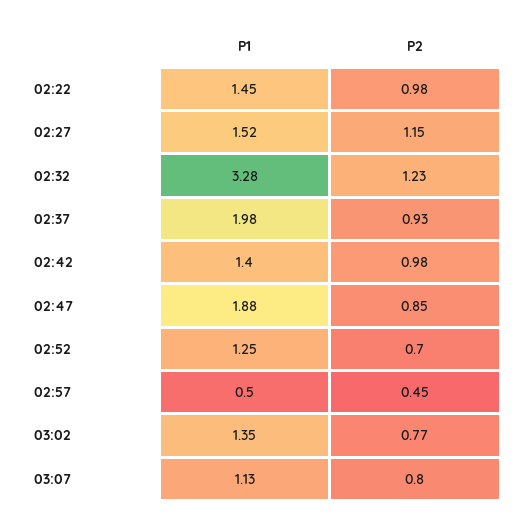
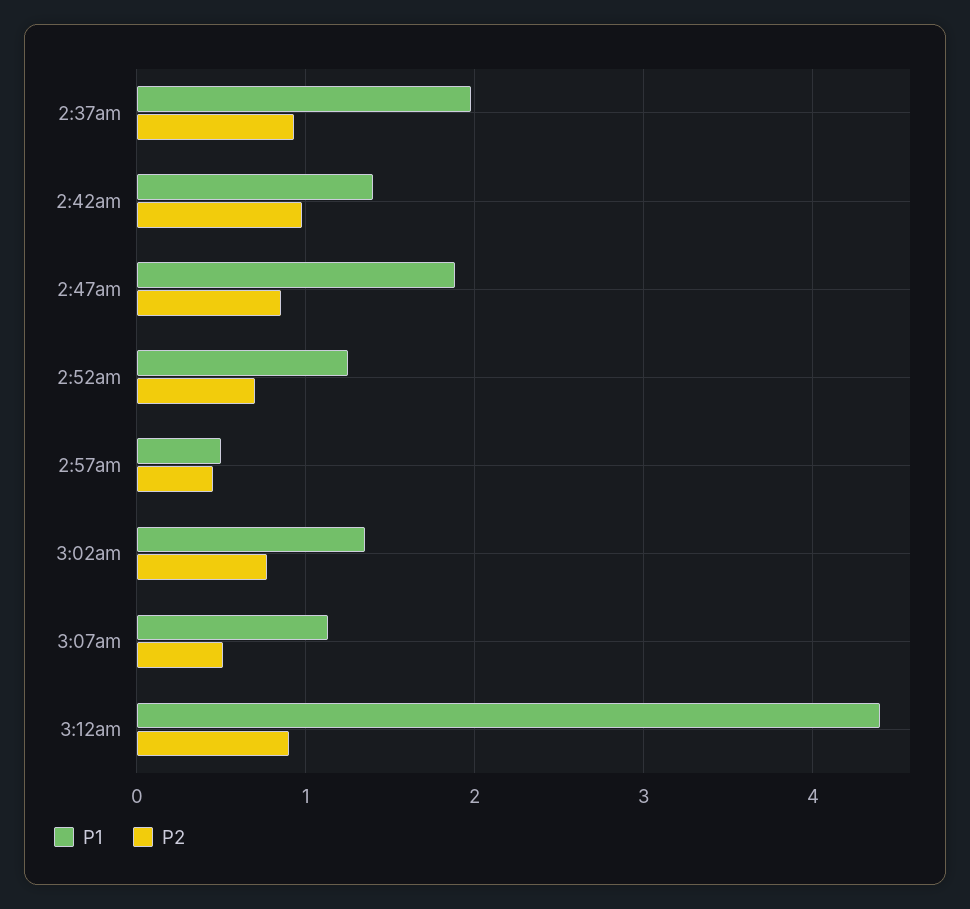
P1, 02:22: 1.45 -> none
P2, 02:22: 0.98 -> none
P1, 02:27: 1.52 -> none
P2, 02:27: 1.15 -> none
P1, 02:32: 3.28 -> none
P2, 02:32: 1.23 -> none
P2, 03:07: 0.8 -> 0.5
P1, 3:12am: none -> 4.4
P2, 3:12am: none -> 0.9

